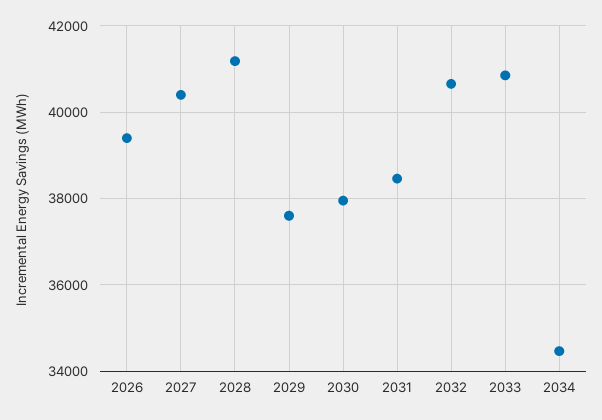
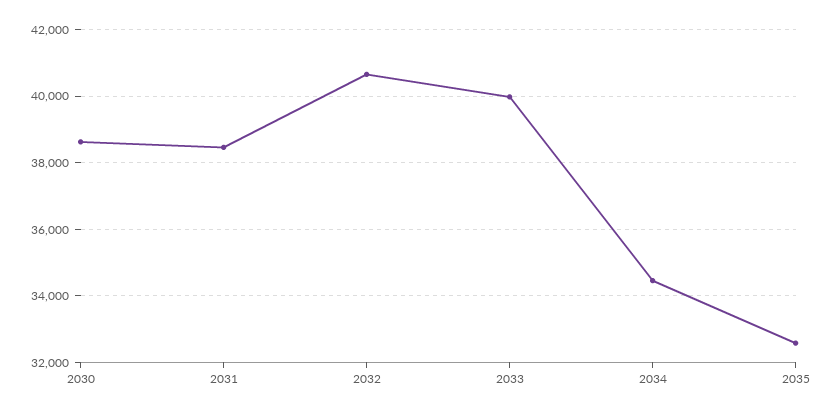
2026: 39400 -> none
2027: 40400 -> none
2028: 41200 -> none
2029: 37600 -> none
2030: 38000 -> 38600
2033: 40800 -> 40000
2035: none -> 32600

